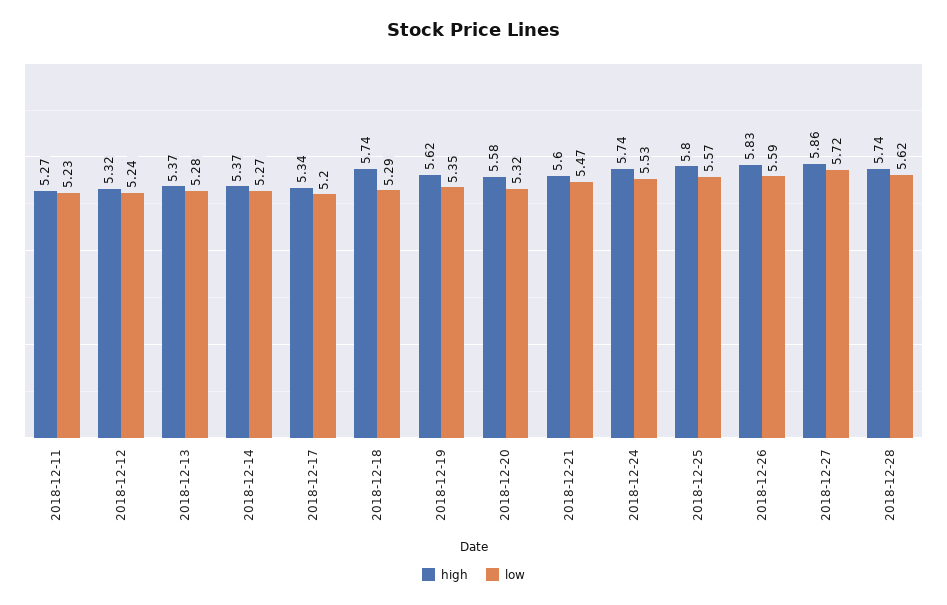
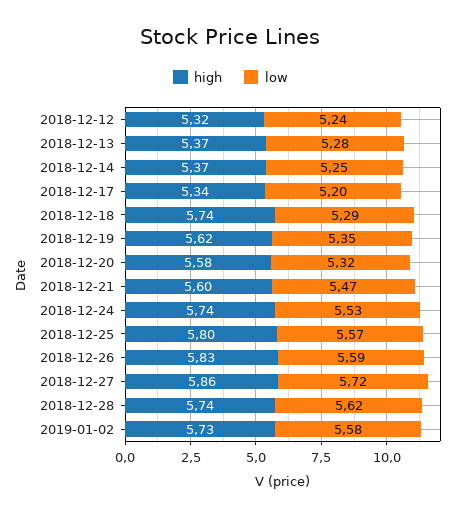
high, 2018-12-11: 5.27 -> none
low, 2018-12-11: 5.23 -> none
low, 2018-12-14: 5.27 -> 5.25
high, 2019-01-02: none -> 5.73
low, 2019-01-02: none -> 5.58

